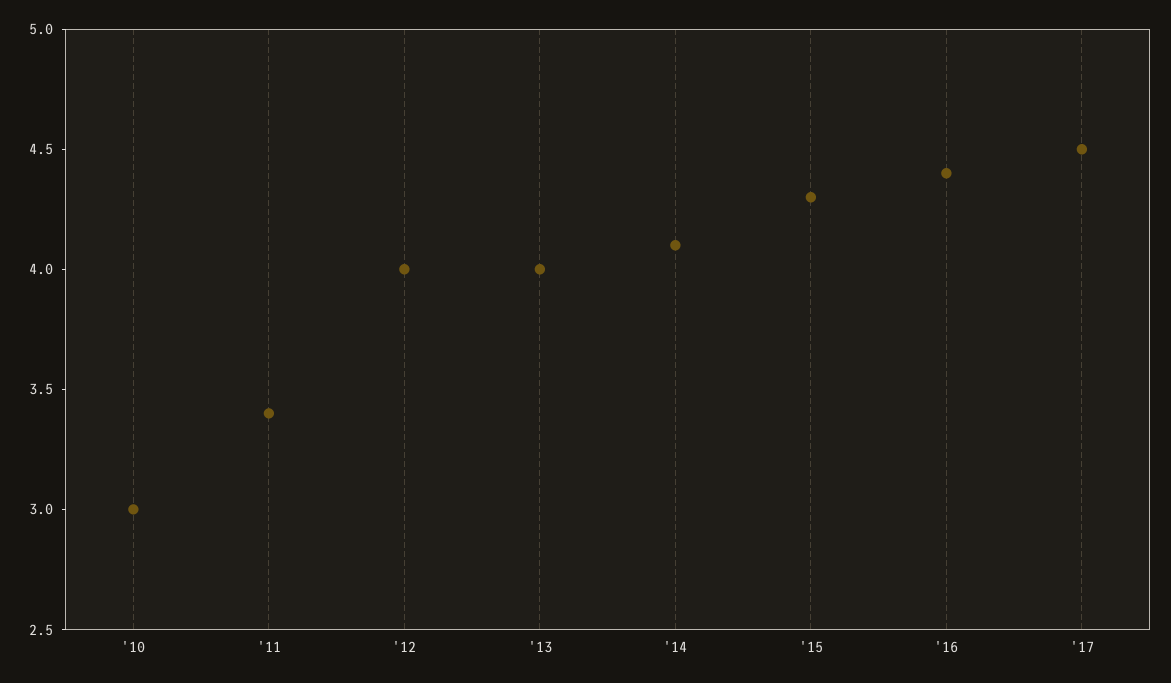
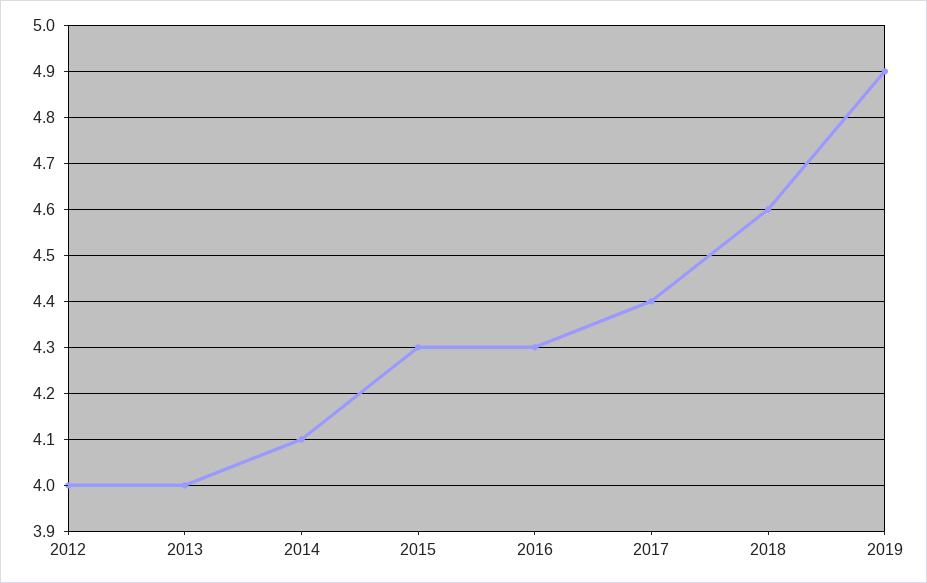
'10: 3 -> none
'11: 3.4 -> none
'16: 4.4 -> 4.3
'17: 4.5 -> 4.4
2018: none -> 4.6
2019: none -> 4.9

